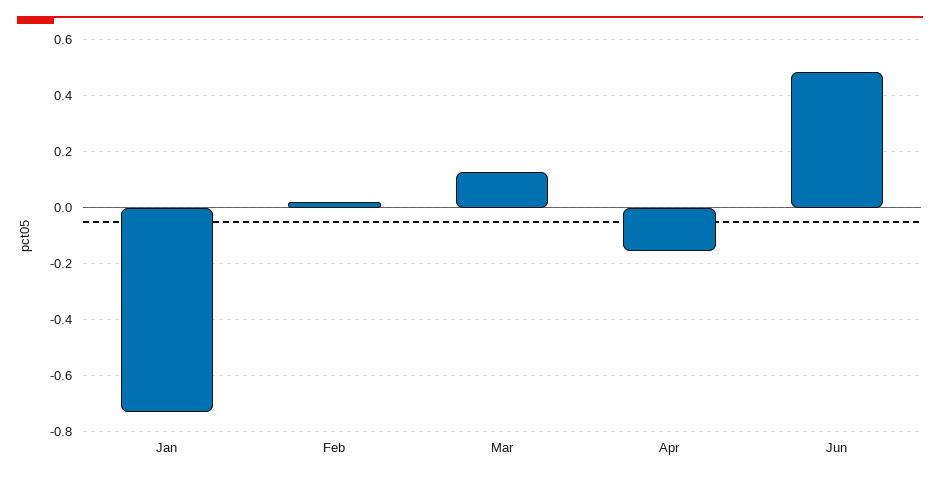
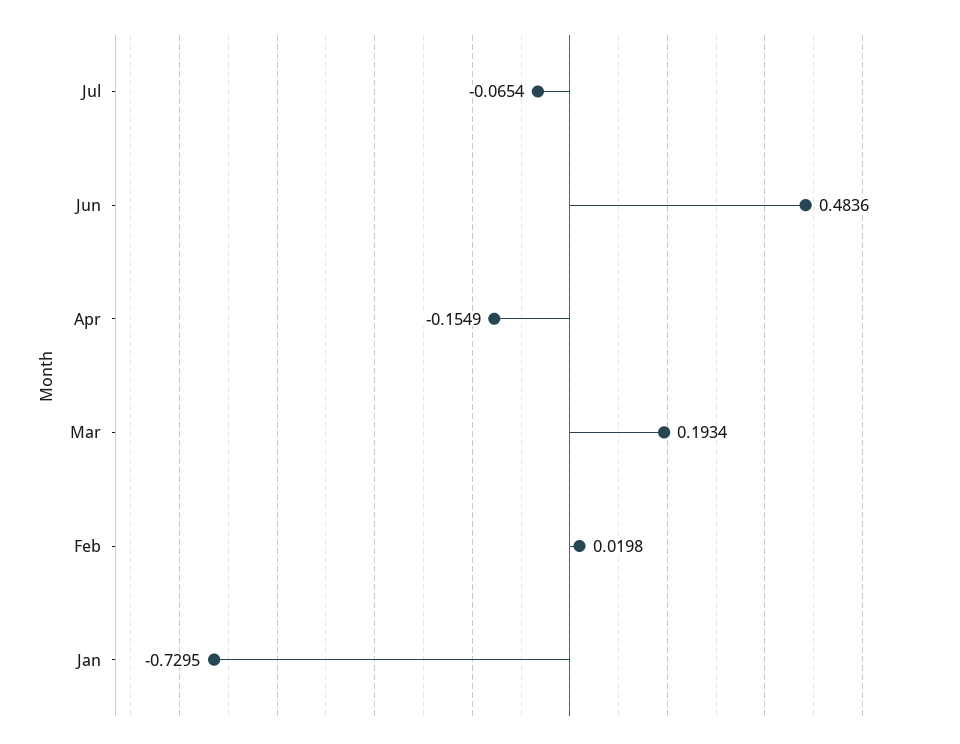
Mar: 0.125 -> 0.1934
Jul: none -> -0.0654

